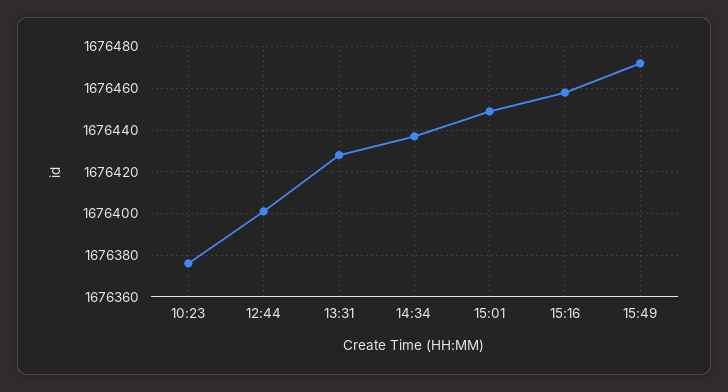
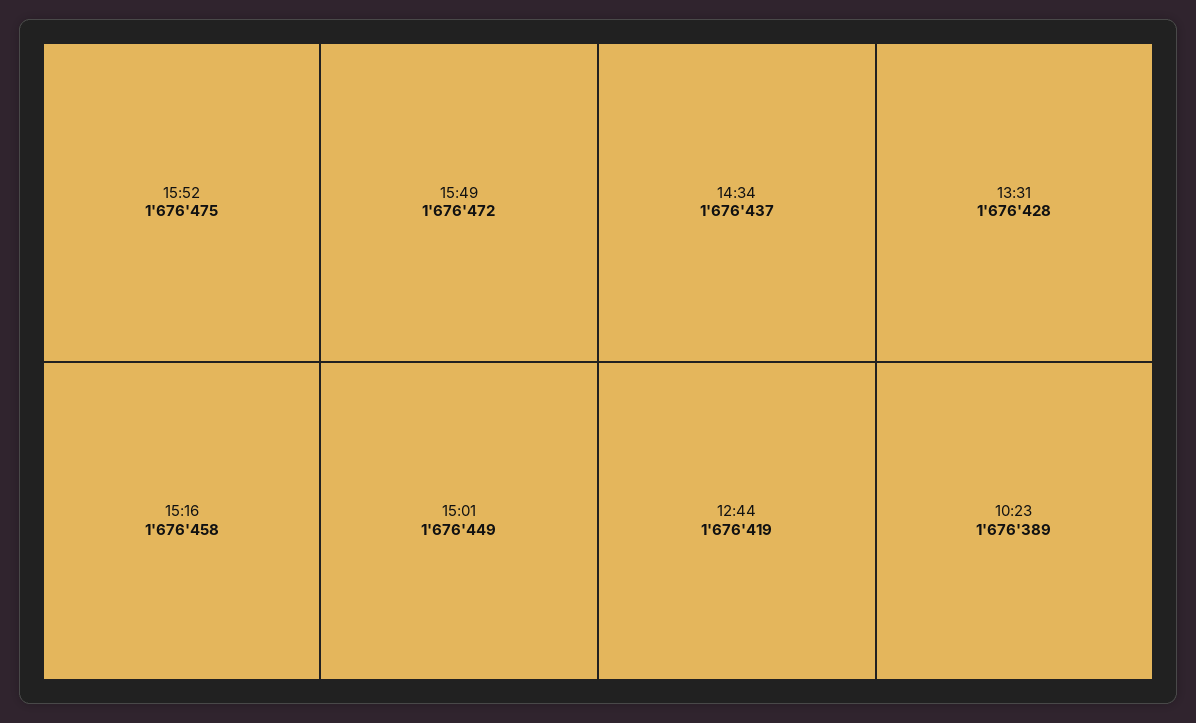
10:23: 1676375 -> 1676389
12:44: 1676400 -> 1676419
15:52: none -> 1676475

